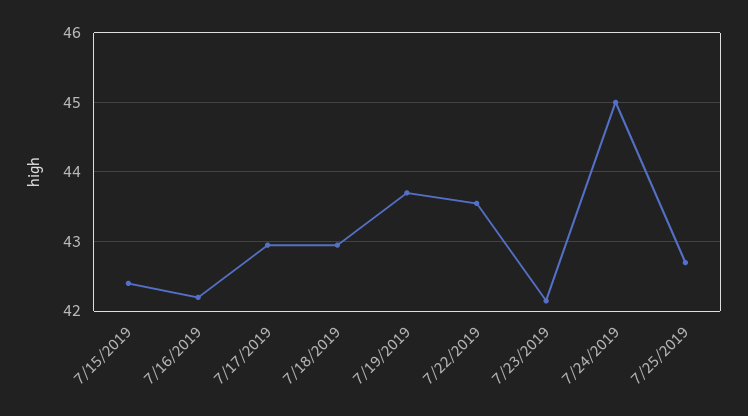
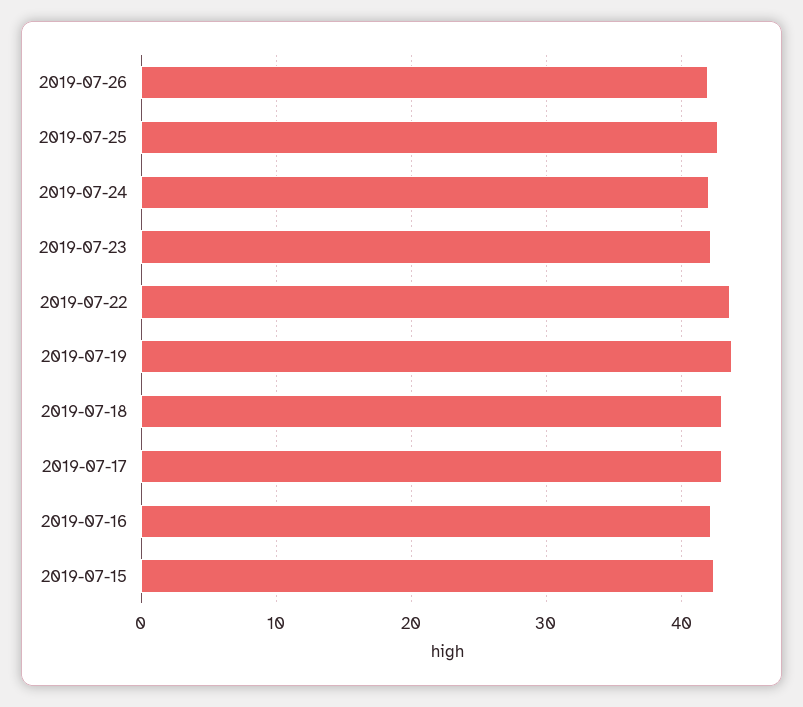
7/24/2019: 45 -> 42
2019-07-26: none -> 42

